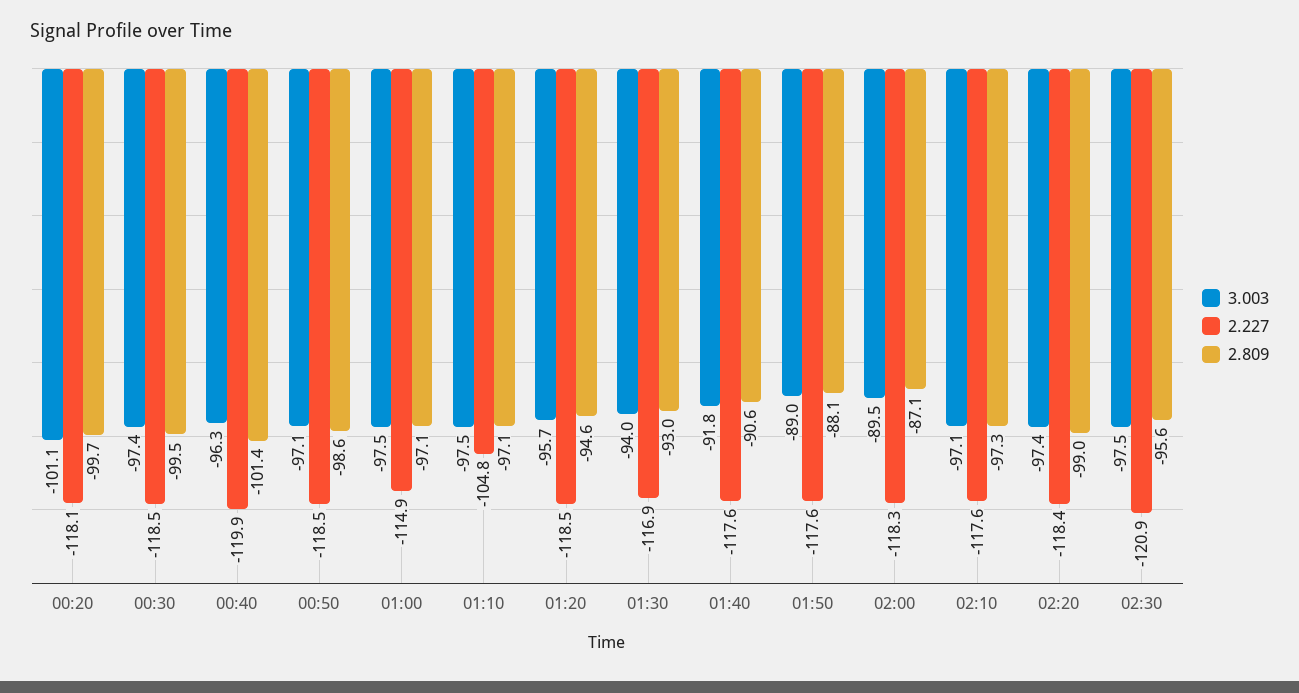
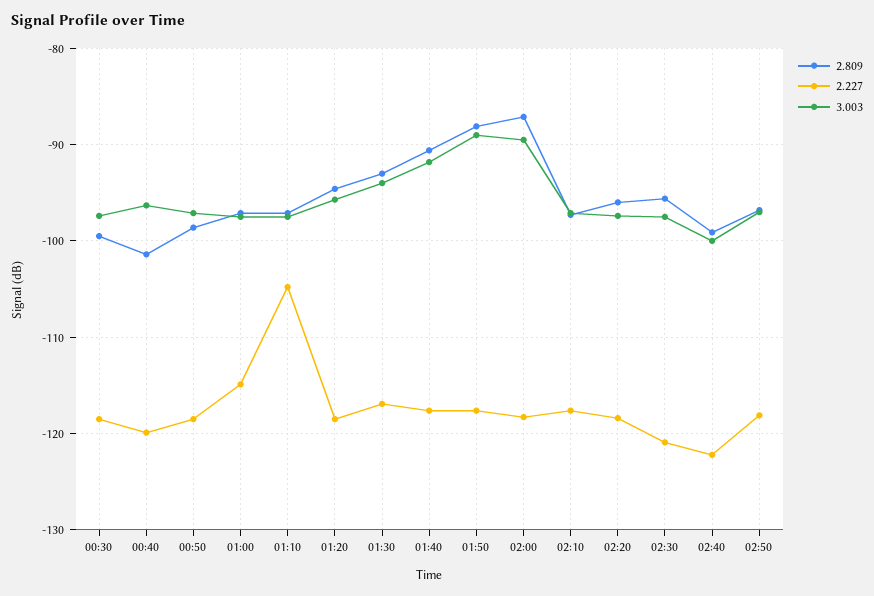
3.003, 00:20: -101.1 -> none
2.227, 00:20: -118.1 -> none
2.809, 00:20: -99.7 -> none
2.809, 02:20: -99 -> -96
2.809, 02:40: none -> -99
2.227, 02:40: none -> -122
3.003, 02:40: none -> -100
2.809, 02:50: none -> -97
2.227, 02:50: none -> -118
3.003, 02:50: none -> -97

